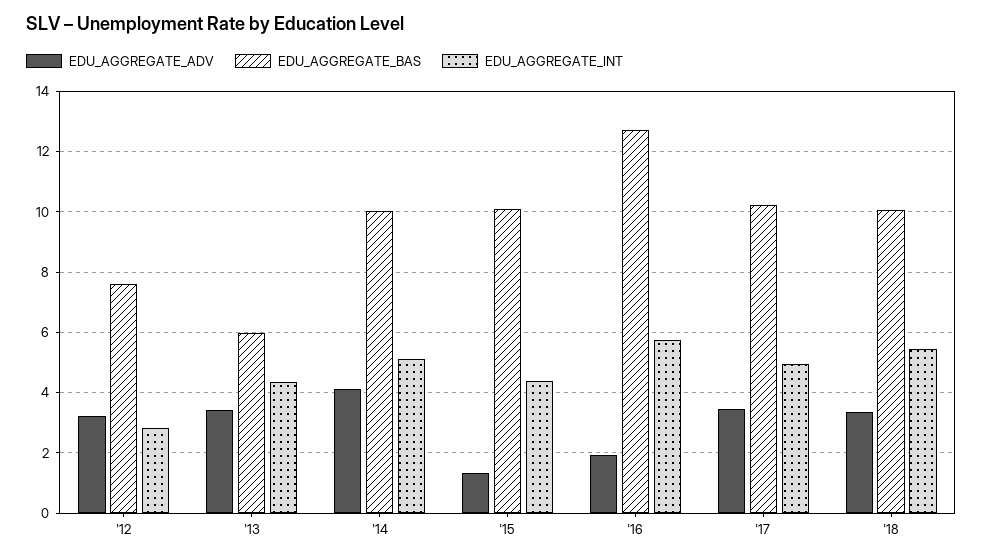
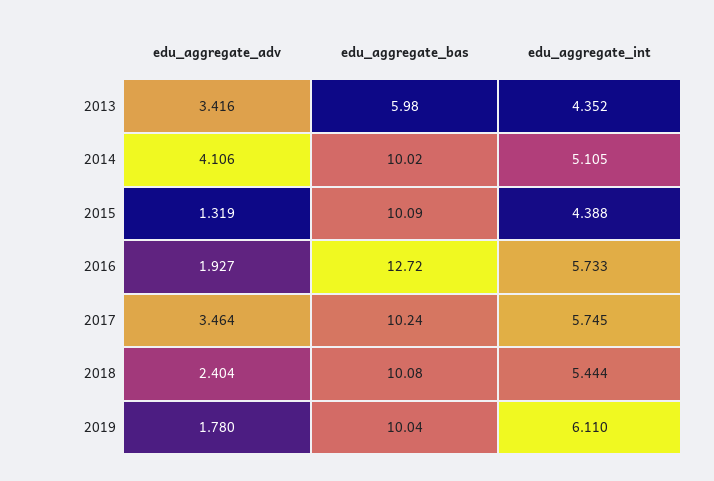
EDU_AGGREGATE_ADV, '12: 3.2 -> none
EDU_AGGREGATE_BAS, '12: 7.6 -> none
EDU_AGGREGATE_INT, '12: 2.8 -> none
EDU_AGGREGATE_INT, '17: 5 -> 5.745
EDU_AGGREGATE_ADV, '18: 3.4 -> 2.404
EDU_AGGREGATE_ADV, 2019: none -> 1.78
EDU_AGGREGATE_BAS, 2019: none -> 10.04
EDU_AGGREGATE_INT, 2019: none -> 6.11

